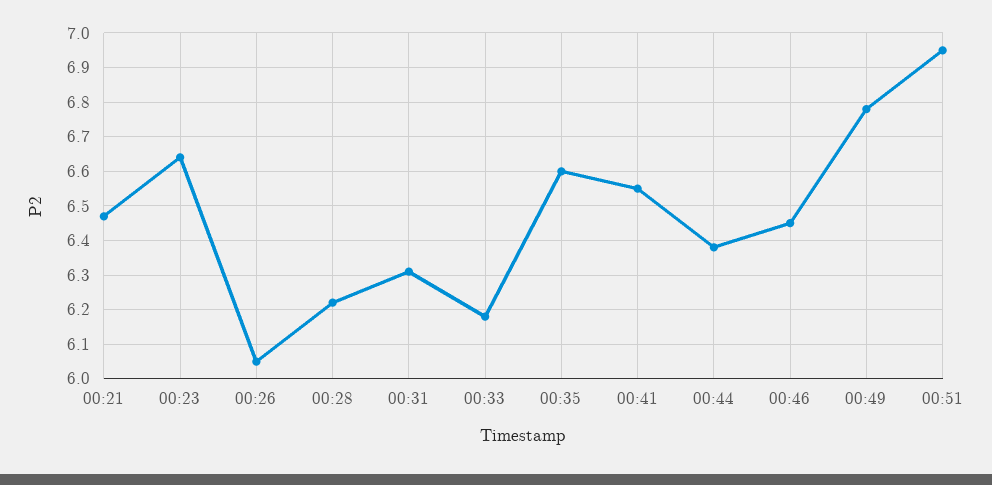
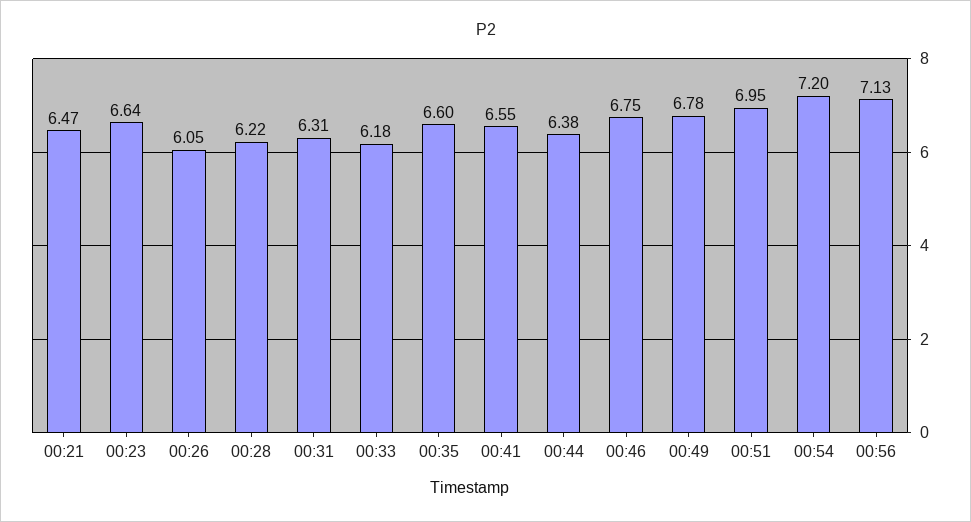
00:46: 6.45 -> 6.75
00:54: none -> 7.2
00:56: none -> 7.13

